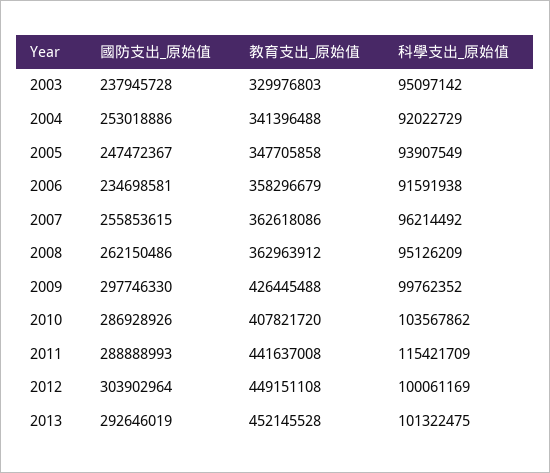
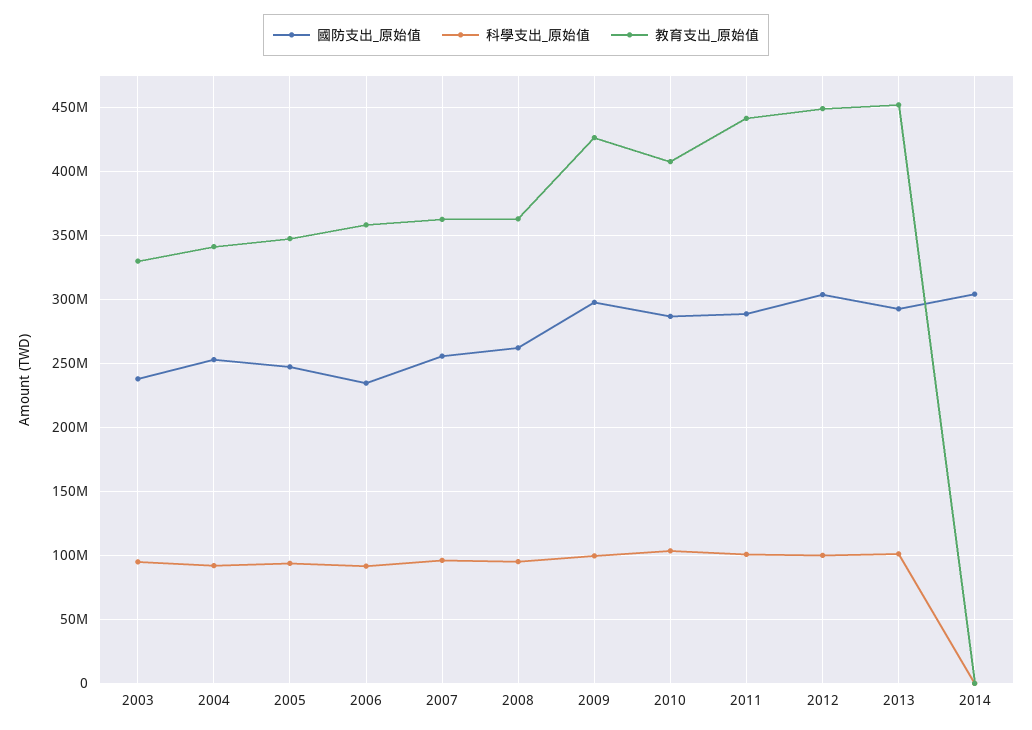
科學支出_原始值, 2011: 115421709 -> 100000000
國防支出_原始值, 2014: none -> 305000000
科學支出_原始值, 2014: none -> 0
教育支出_原始值, 2014: none -> 0

